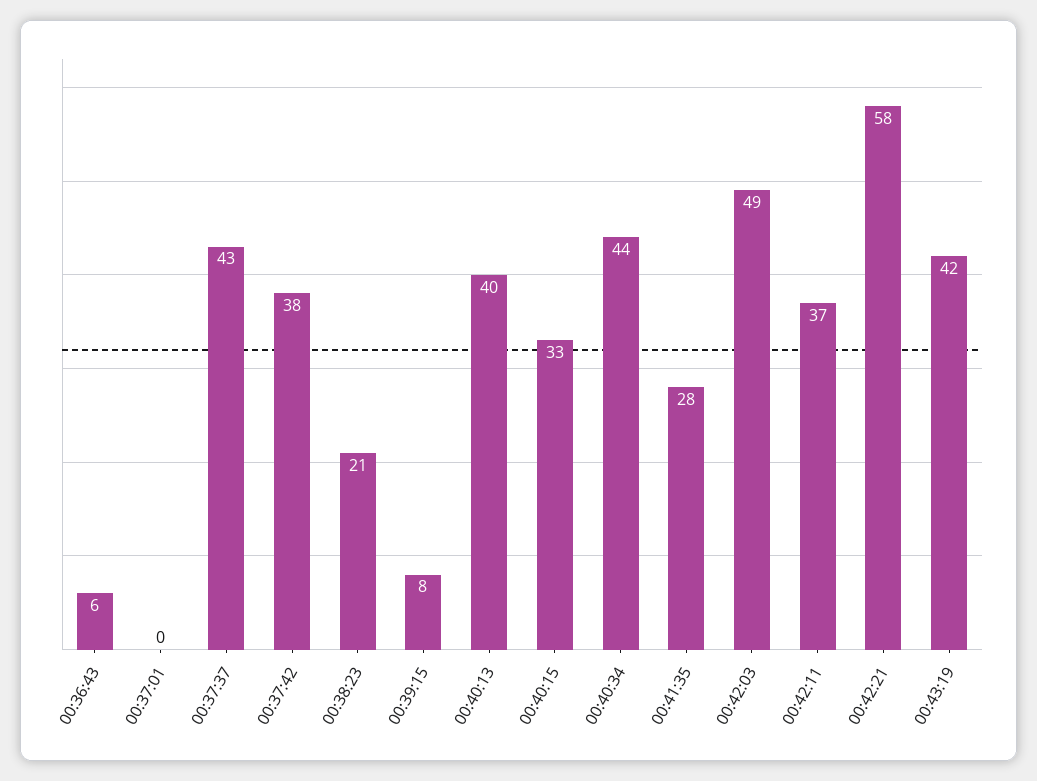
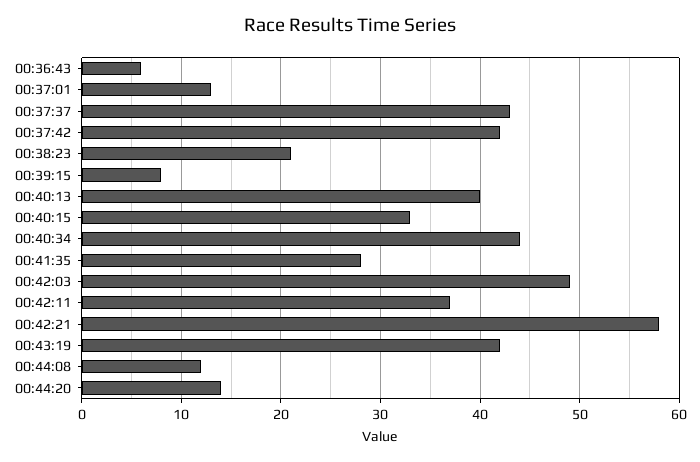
00:37:01: 0 -> 13
00:37:42: 38 -> 42
00:44:08: none -> 12
00:44:20: none -> 14

